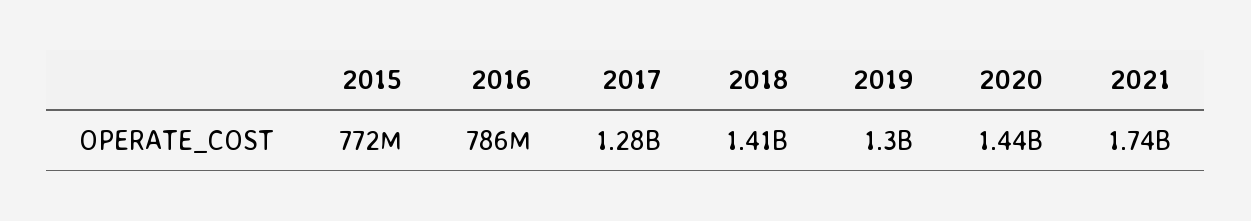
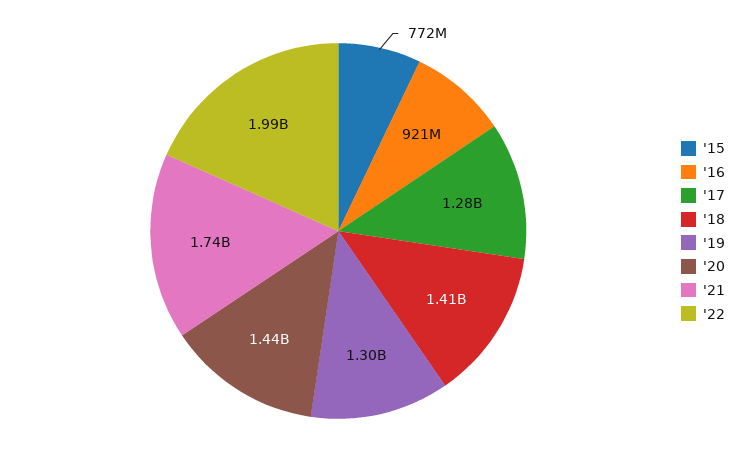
2016: 786000000 -> 921000000
'22: none -> 1990000000

